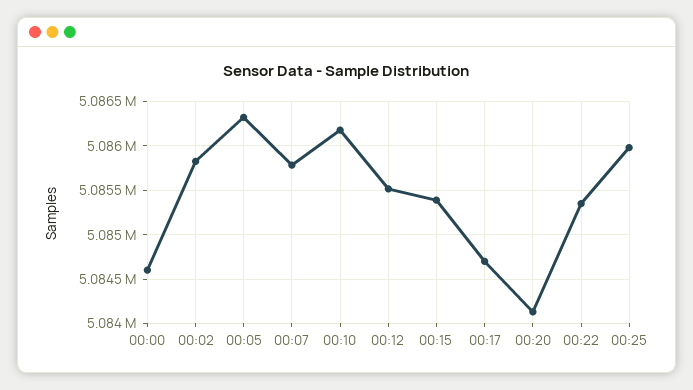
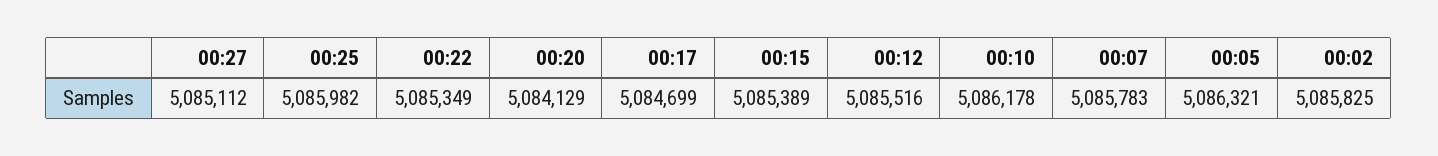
00:00: 5084600 -> none
00:27: none -> 5085112

